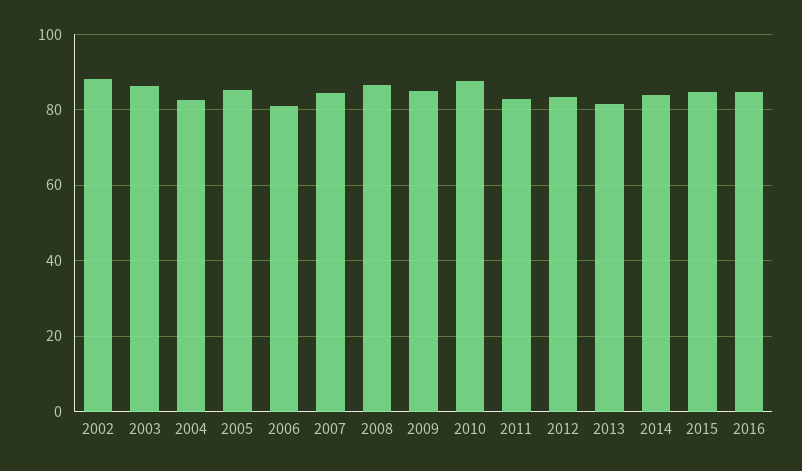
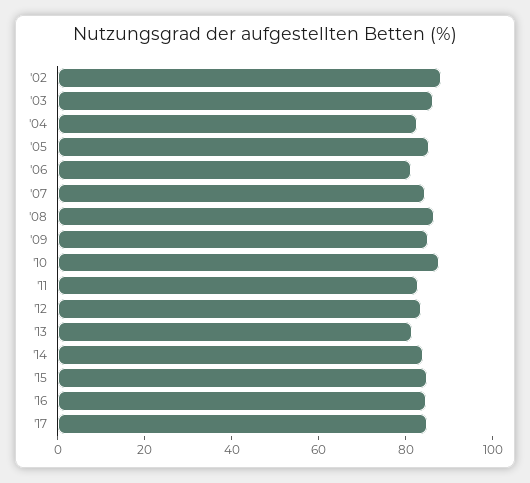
'17: none -> 85

